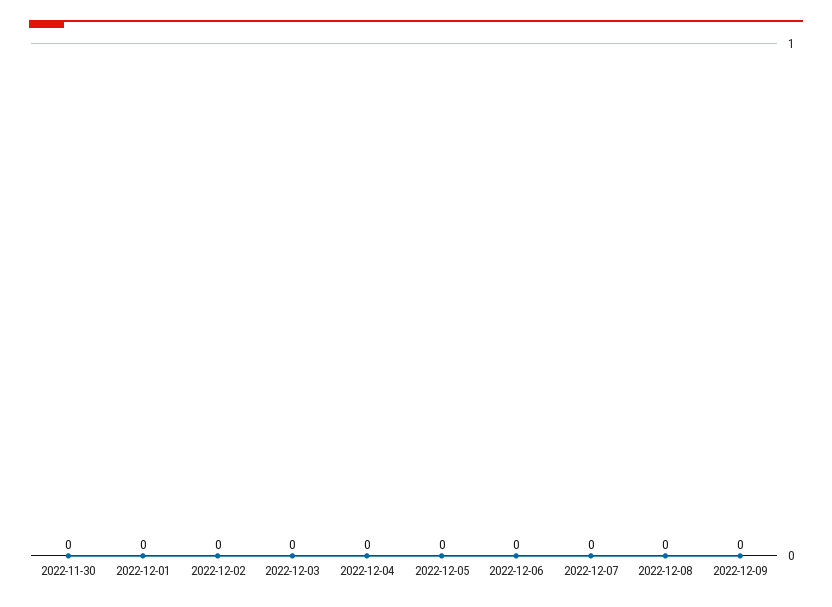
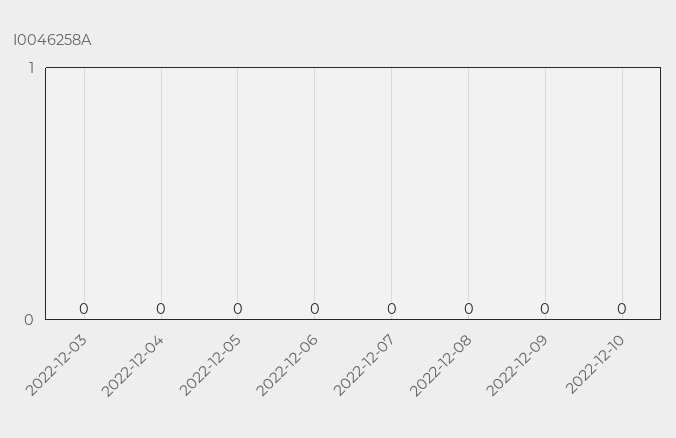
2022-11-30: 0 -> none
2022-12-01: 0 -> none
2022-12-02: 0 -> none
2022-12-10: none -> 0

